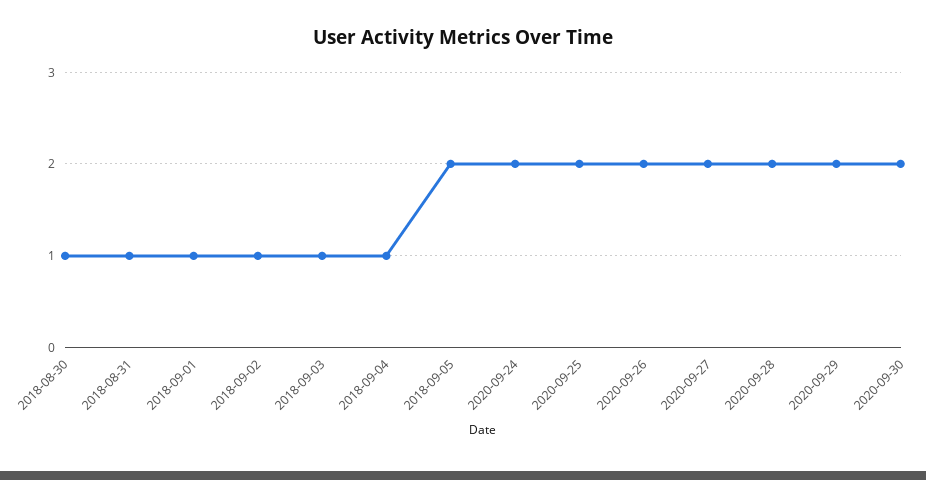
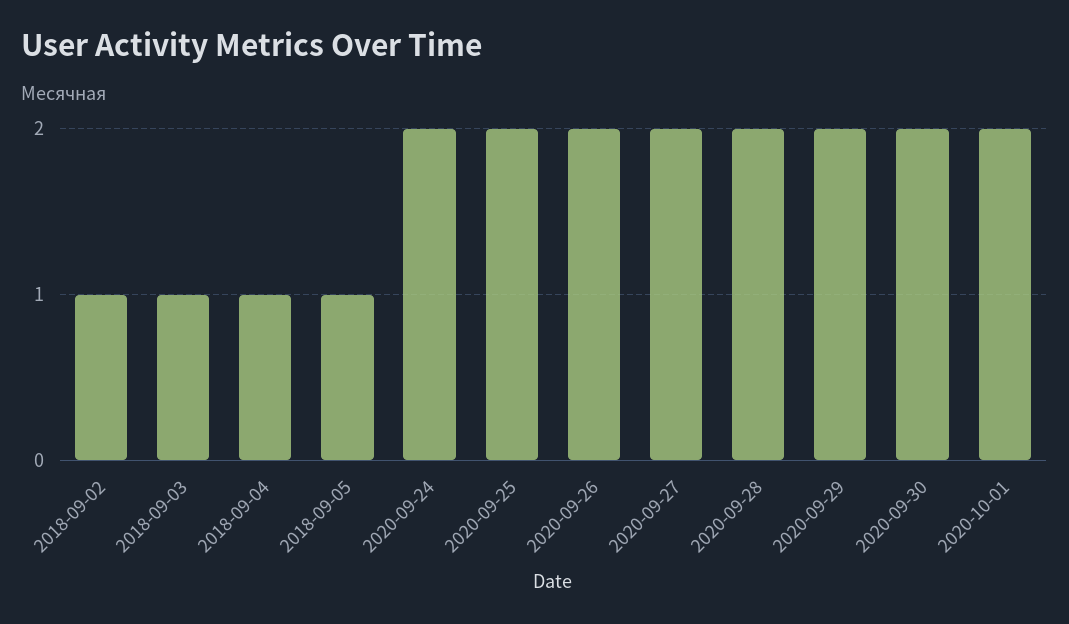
2018-08-30: 1 -> none
2018-08-31: 1 -> none
2018-09-01: 1 -> none
2018-09-05: 2 -> 1
2020-10-01: none -> 2

